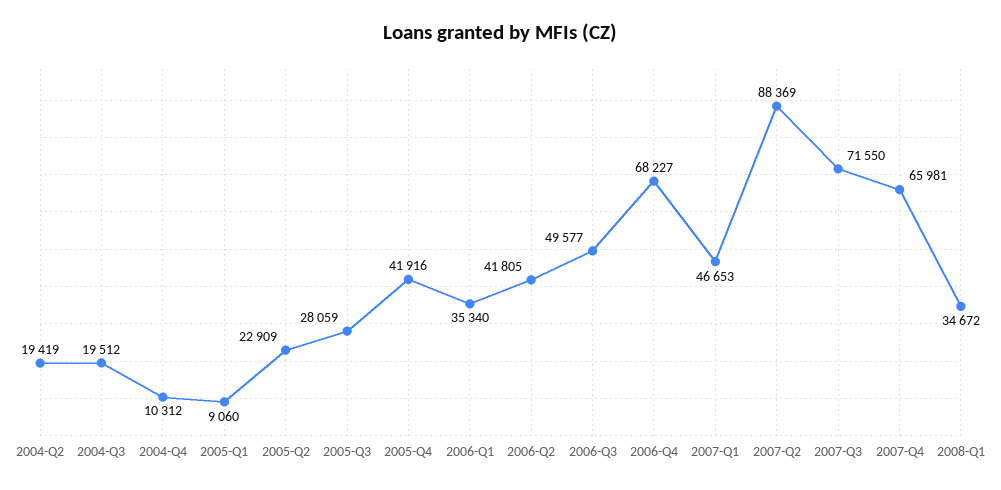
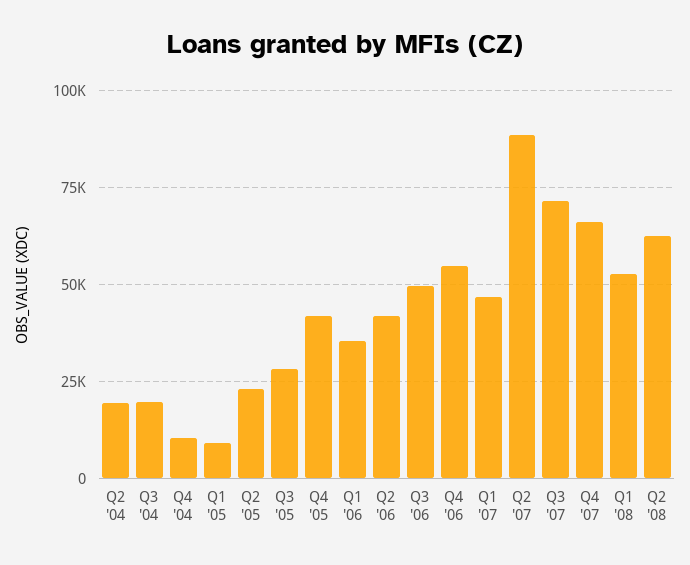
2006-Q4: 68227 -> 55000
2008-Q1: 34672 -> 52500
Q2 '08: none -> 62500

